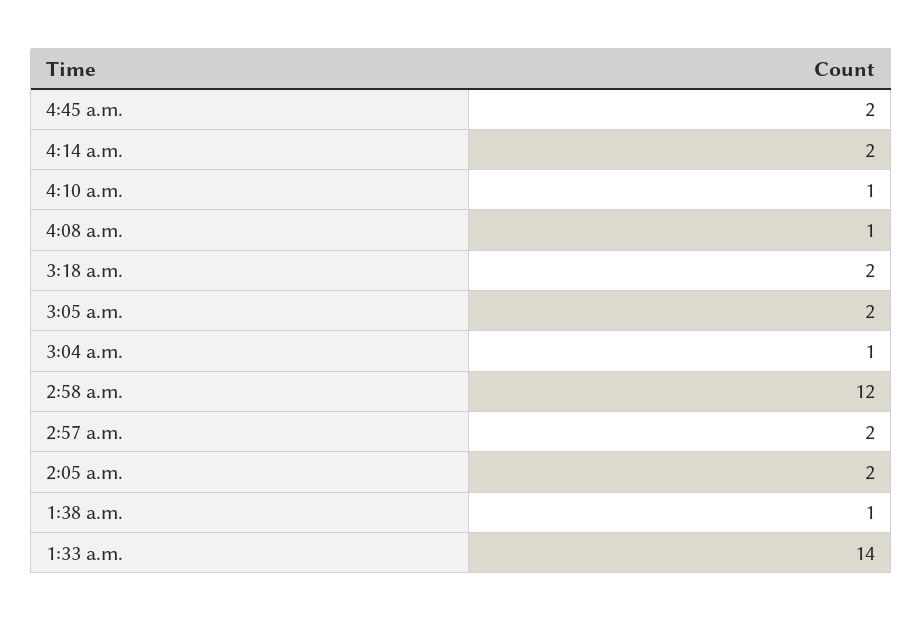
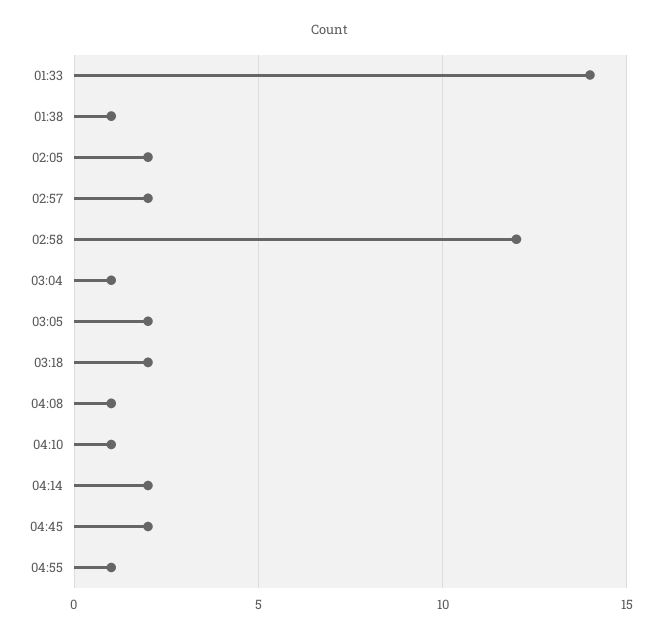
04:55: none -> 1

